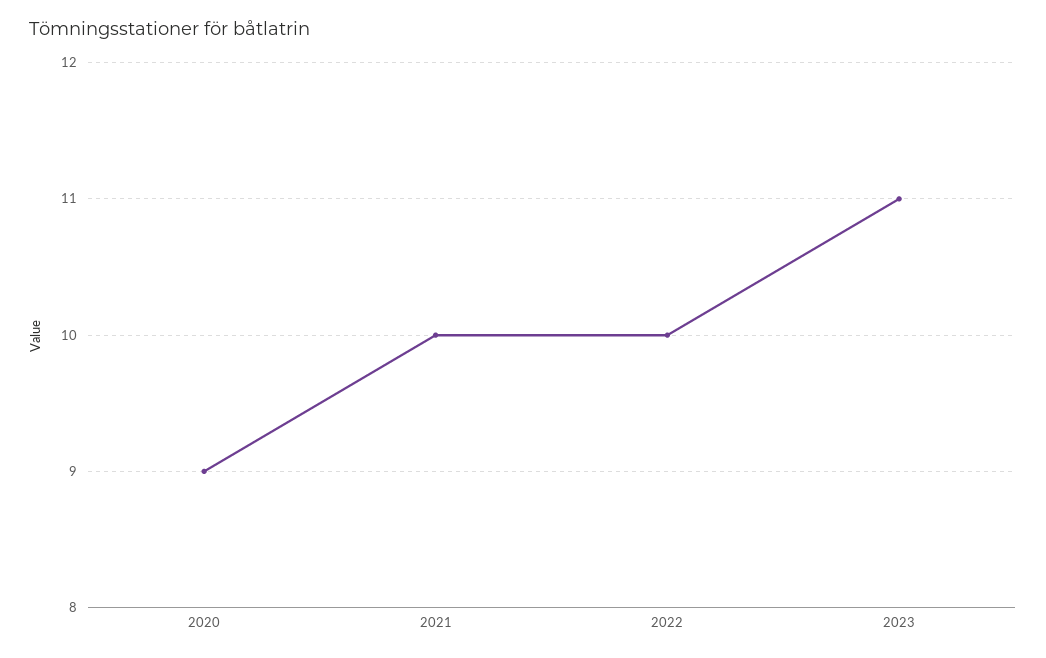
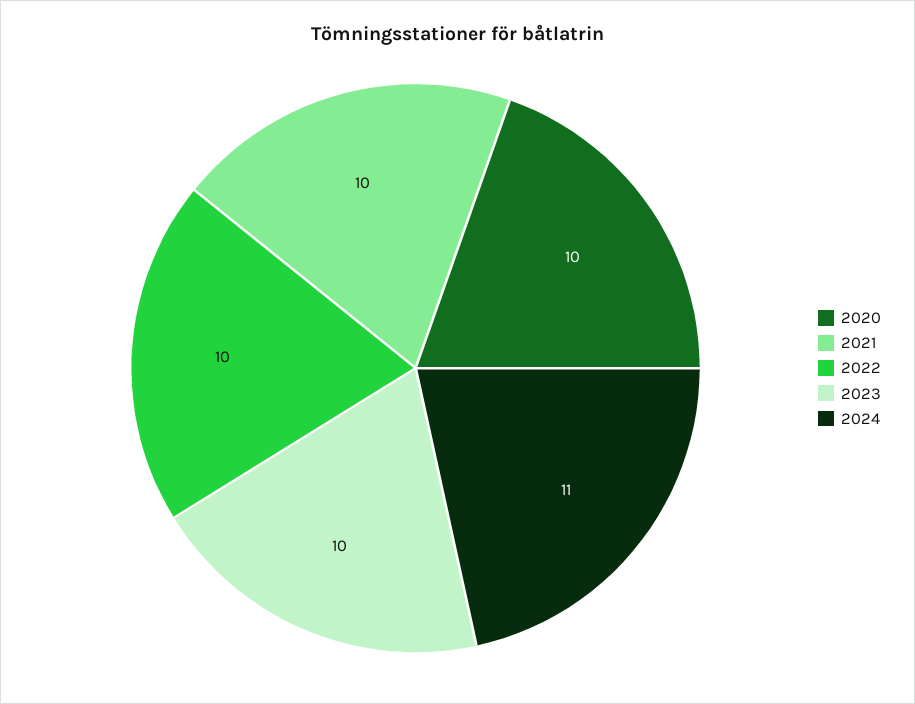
2020: 9 -> 10
2023: 11 -> 10
2024: none -> 11

